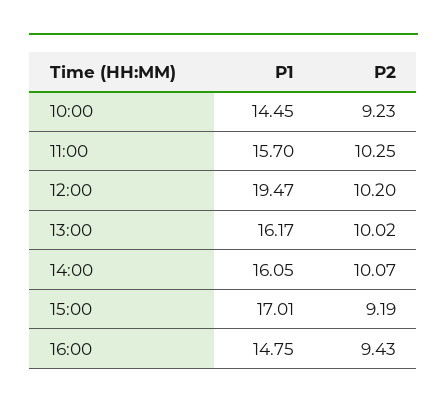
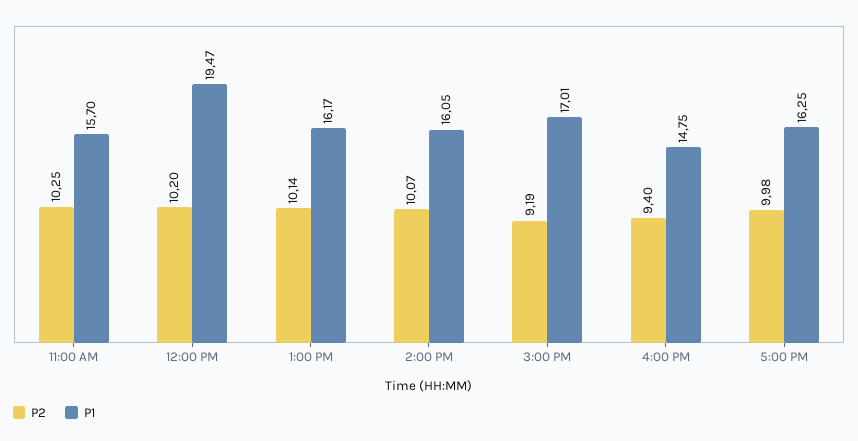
P1, 10:00: 14.45 -> none
P2, 10:00: 9.23 -> none
P2, 13:00: 10.02 -> 10.14
P2, 16:00: 9.43 -> 9.4
P2, 5:00 PM: none -> 9.98
P1, 5:00 PM: none -> 16.25

